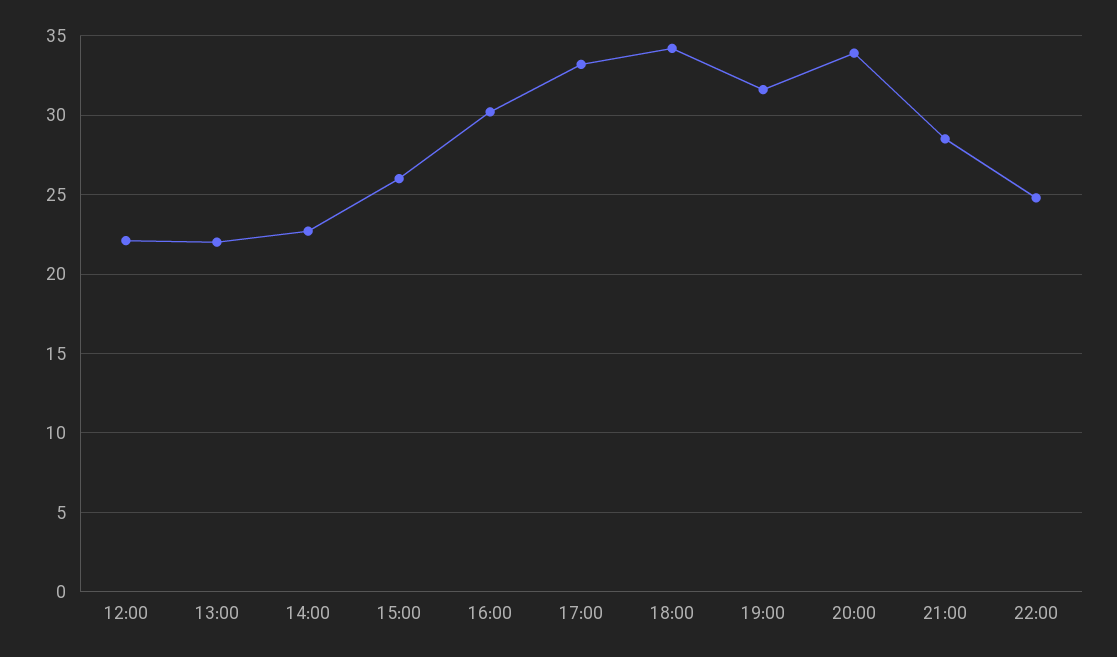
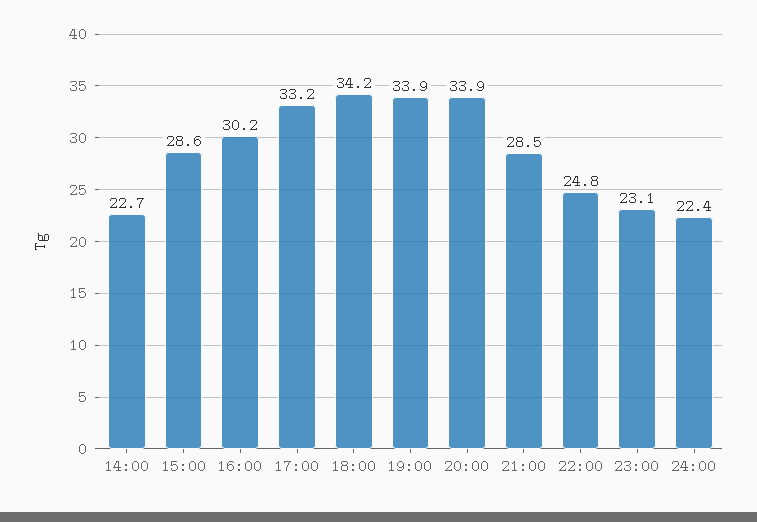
12:00: 22 -> none
13:00: 22 -> none
15:00: 26 -> 28.6
19:00: 31.5 -> 33.9
23:00: none -> 23.1
24:00: none -> 22.4

